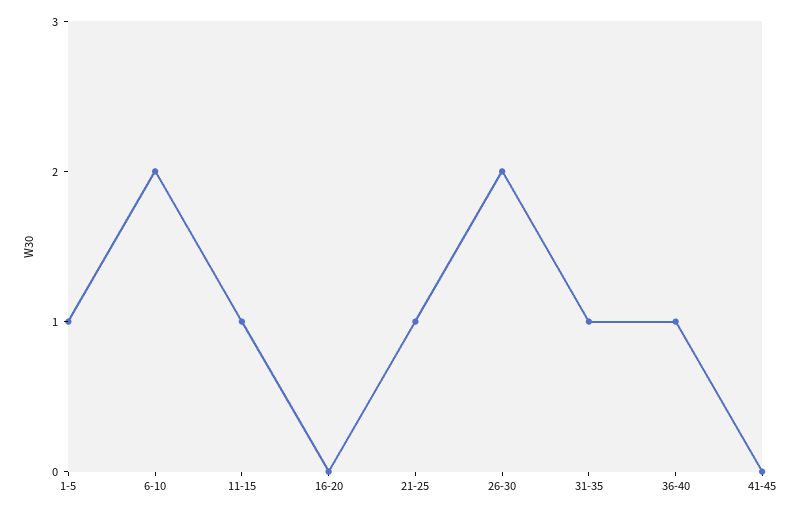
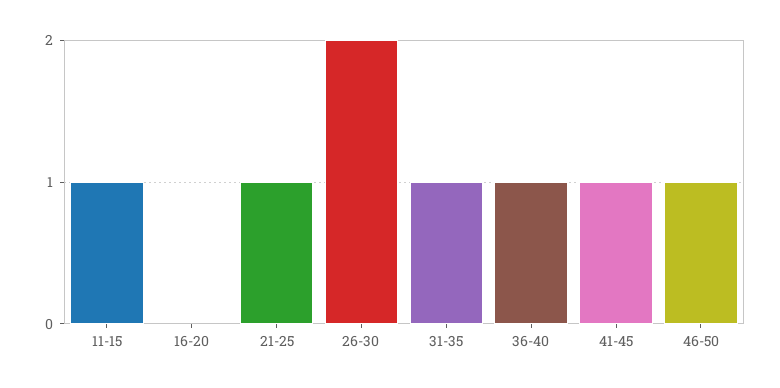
1-5: 1 -> none
6-10: 2 -> none
41-45: 0 -> 1
46-50: none -> 1

